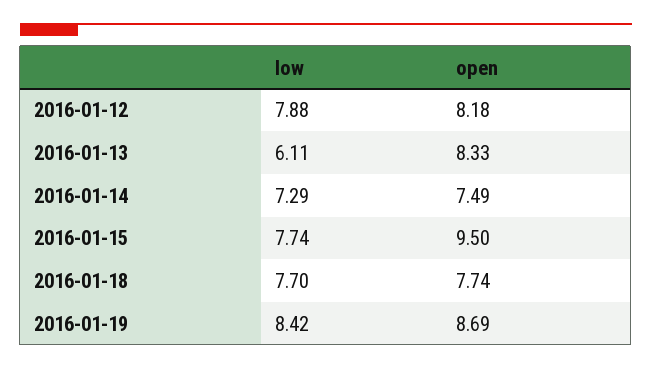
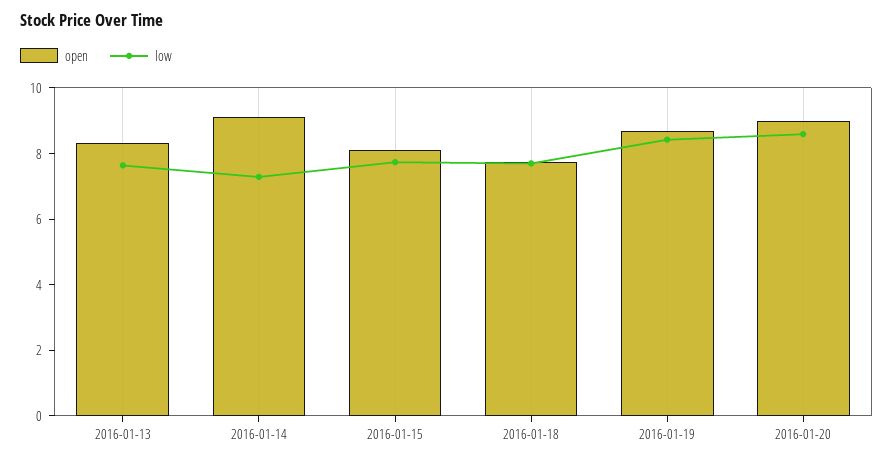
low, 2016-01-12: 7.88 -> none
open, 2016-01-12: 8.18 -> none
low, 2016-01-13: 6.11 -> 7.5
open, 2016-01-14: 7.49 -> 9
open, 2016-01-15: 9.5 -> 8
open, 2016-01-20: none -> 9
low, 2016-01-20: none -> 8.5

